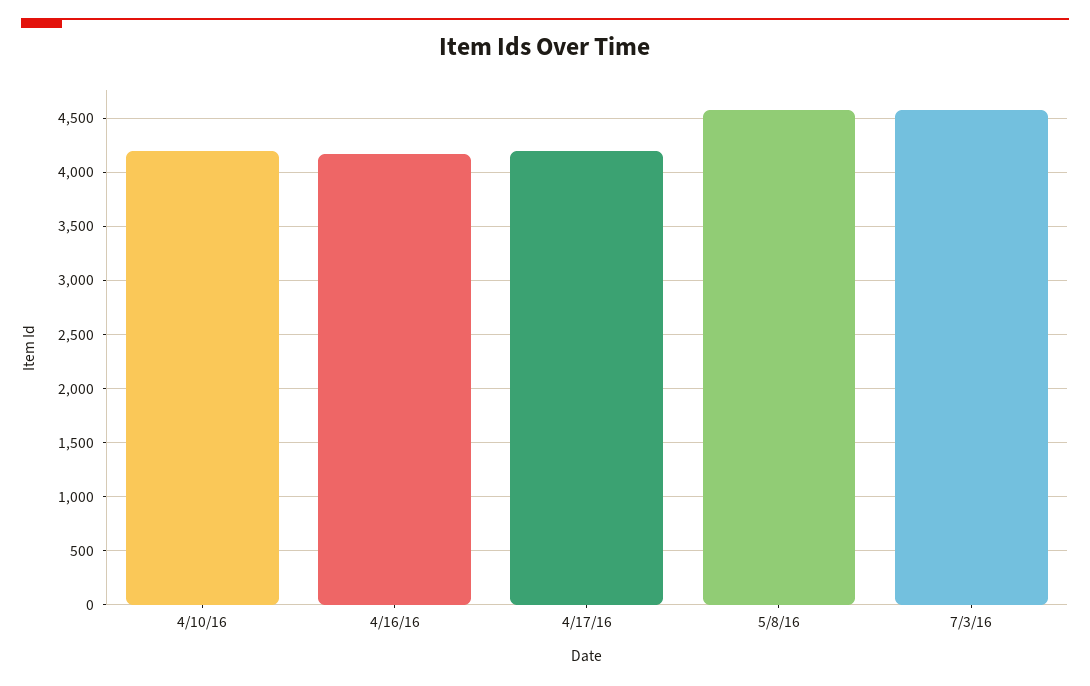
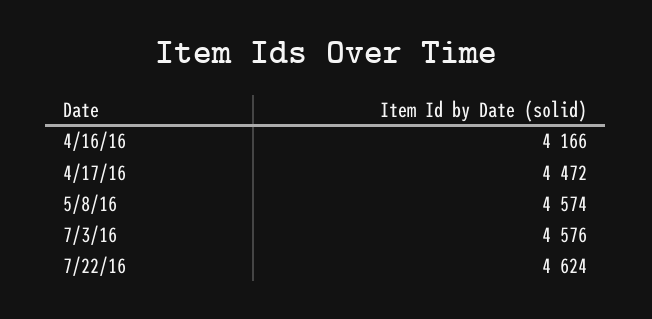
4/10/16: 4200 -> none
4/17/16: 4200 -> 4472
7/22/16: none -> 4624

